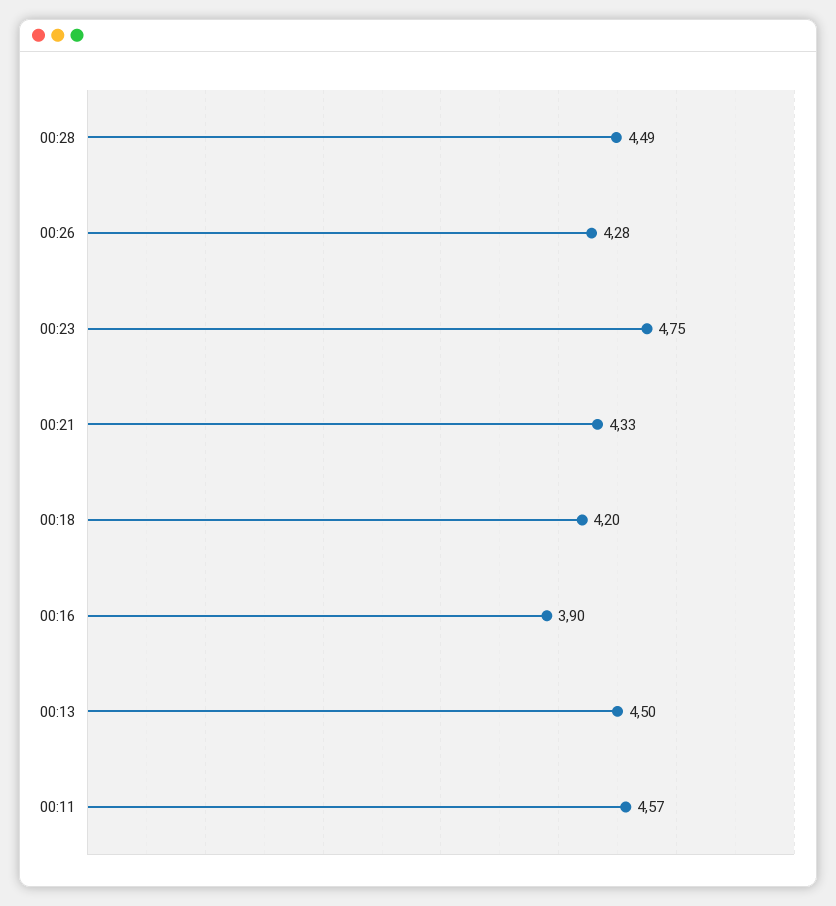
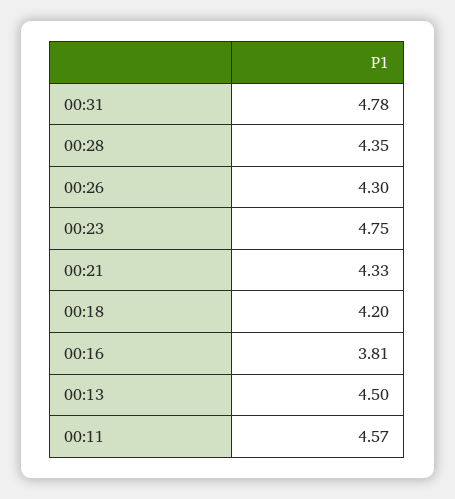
00:28: 4.49 -> 4.35
00:26: 4.28 -> 4.3
00:16: 3.9 -> 3.81
00:31: none -> 4.78

